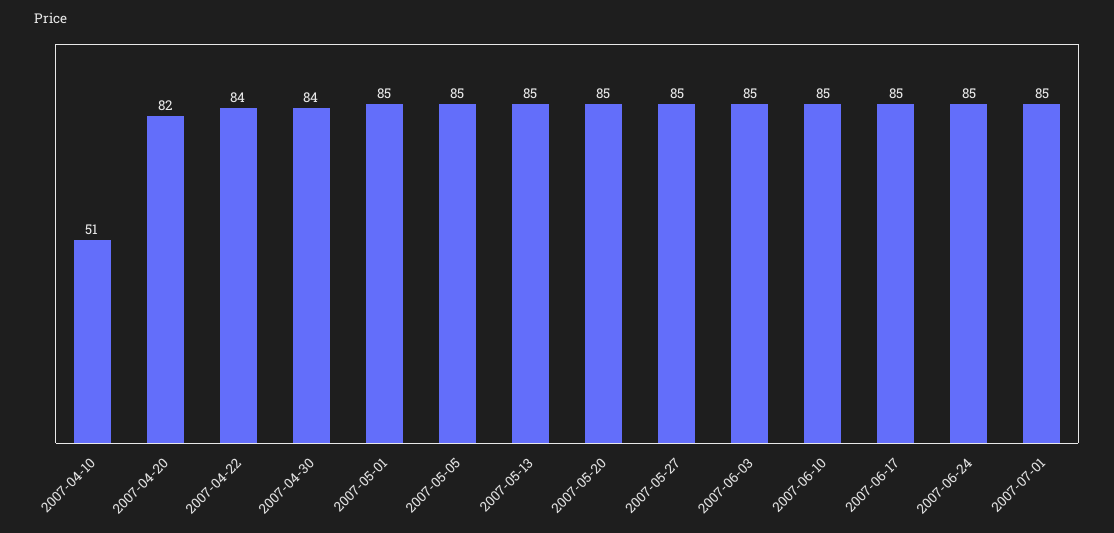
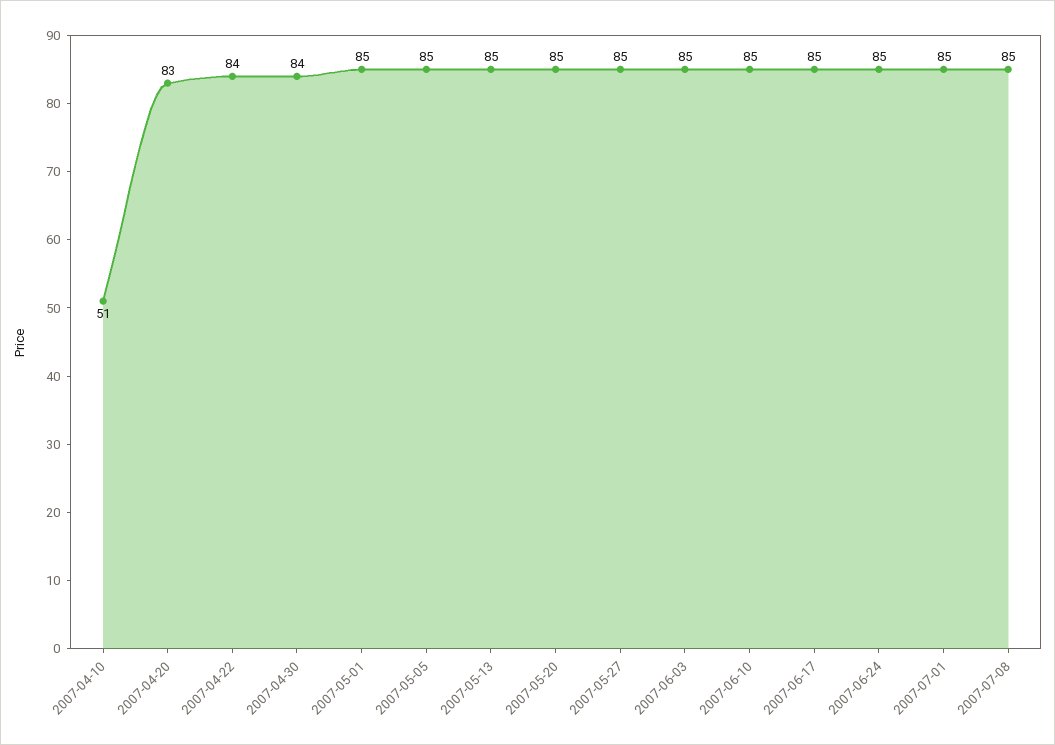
2007-04-20: 82 -> 83
2007-07-08: none -> 85

